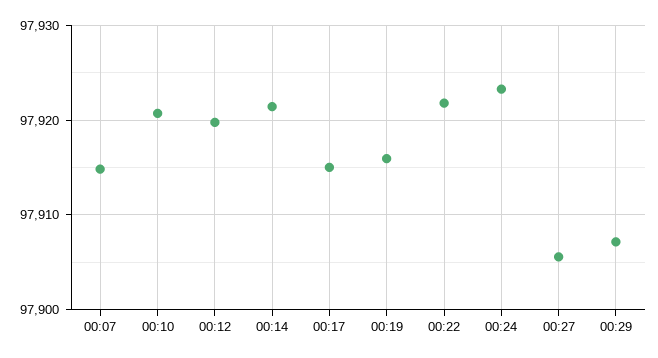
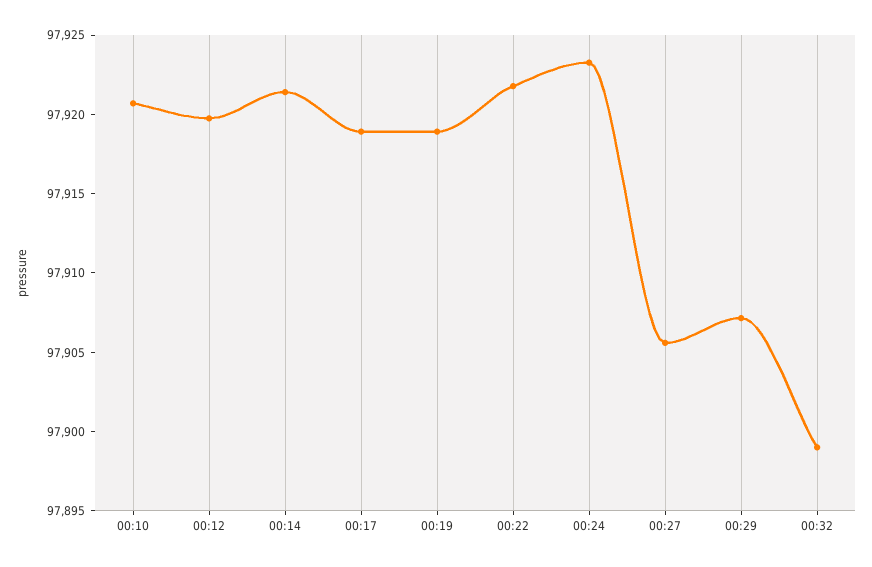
00:07: 97915 -> none
00:17: 97915 -> 97919
00:19: 97916 -> 97919
00:32: none -> 97899

